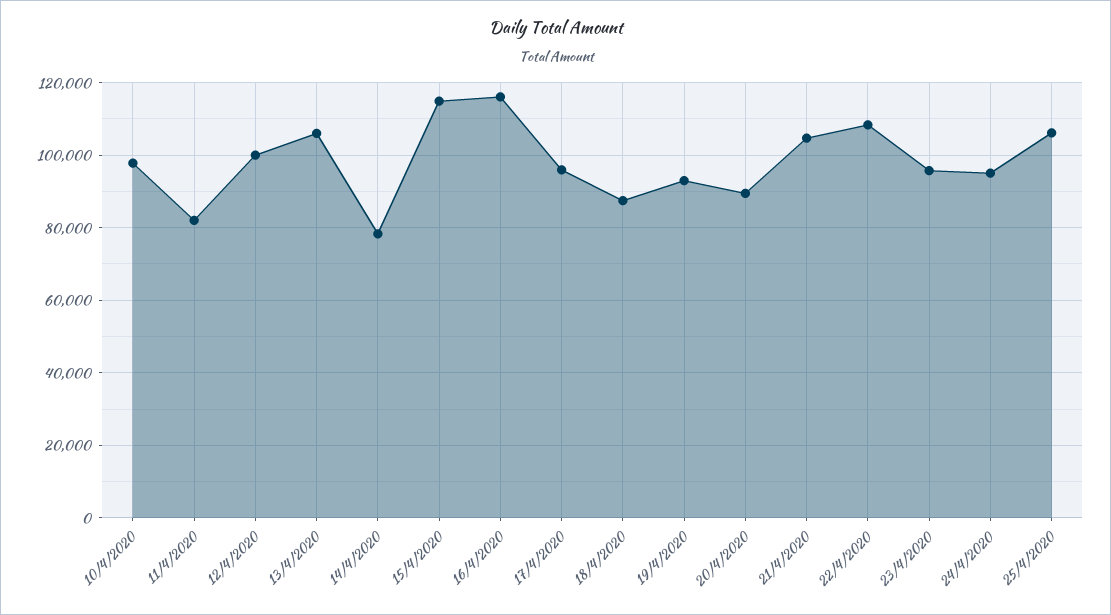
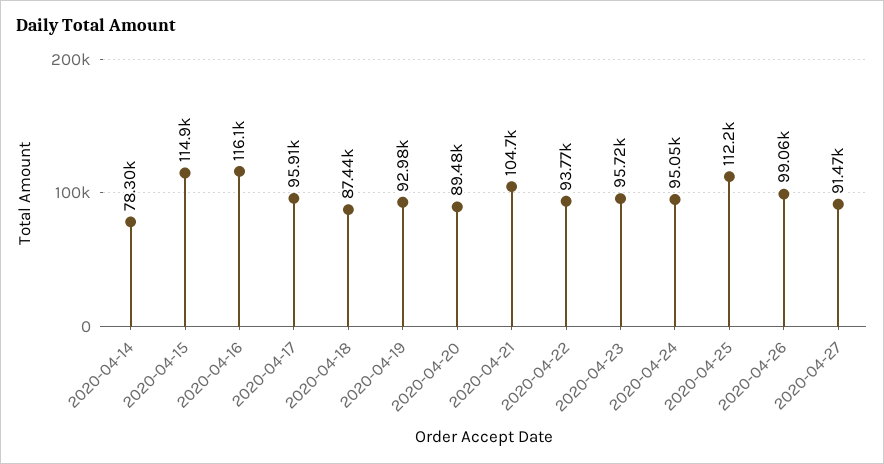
10/4/2020: 98000 -> none
11/4/2020: 82000 -> none
12/4/2020: 100000 -> none
13/4/2020: 106000 -> none
22/4/2020: 108000 -> 93770
25/4/2020: 106000 -> 112200
2020-04-26: none -> 99060
2020-04-27: none -> 91470

